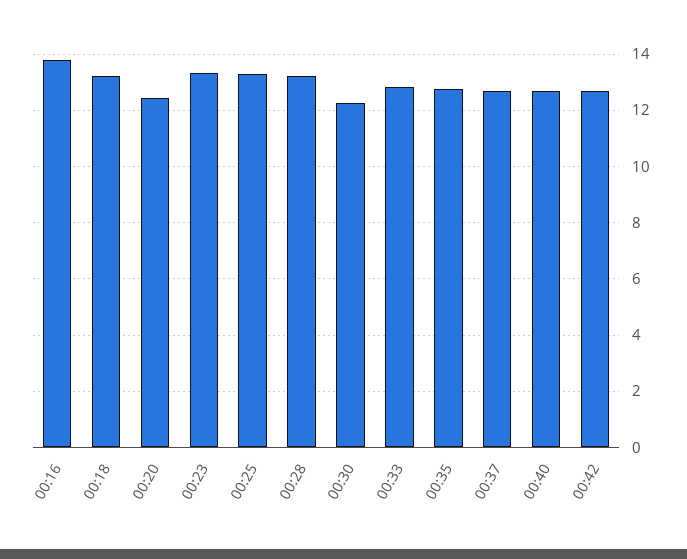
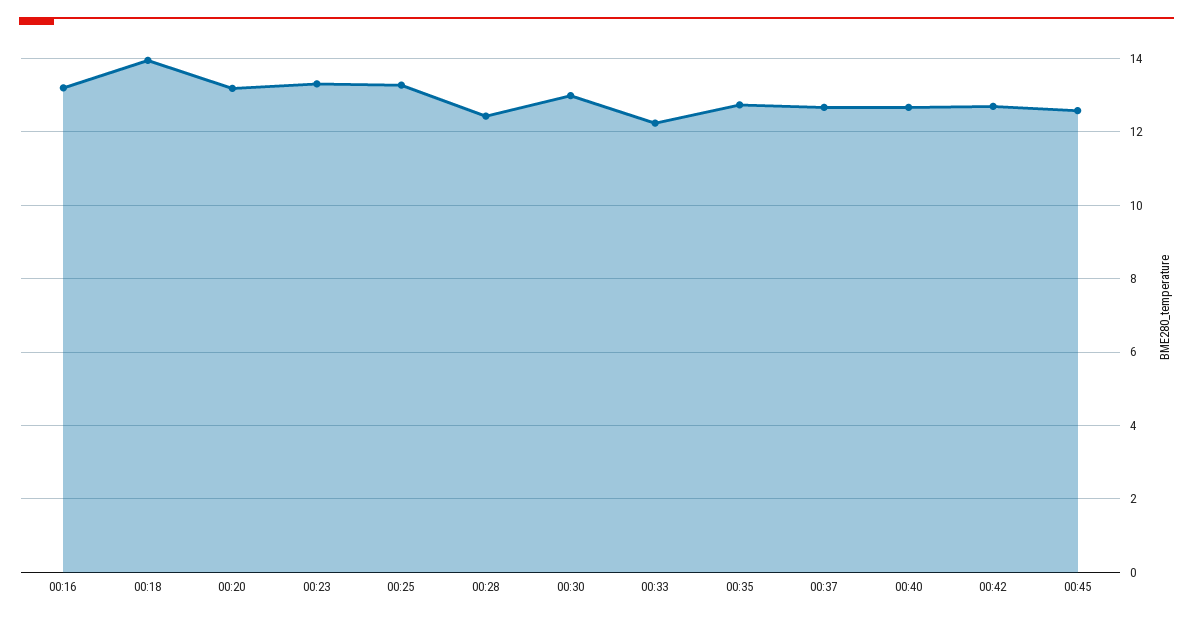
00:16: 13.75 -> 13.2
00:18: 13.25 -> 14
00:20: 12.5 -> 13.2
00:28: 13.25 -> 12.4
00:30: 12.25 -> 13
00:33: 12.75 -> 12.2
00:45: none -> 12.6

